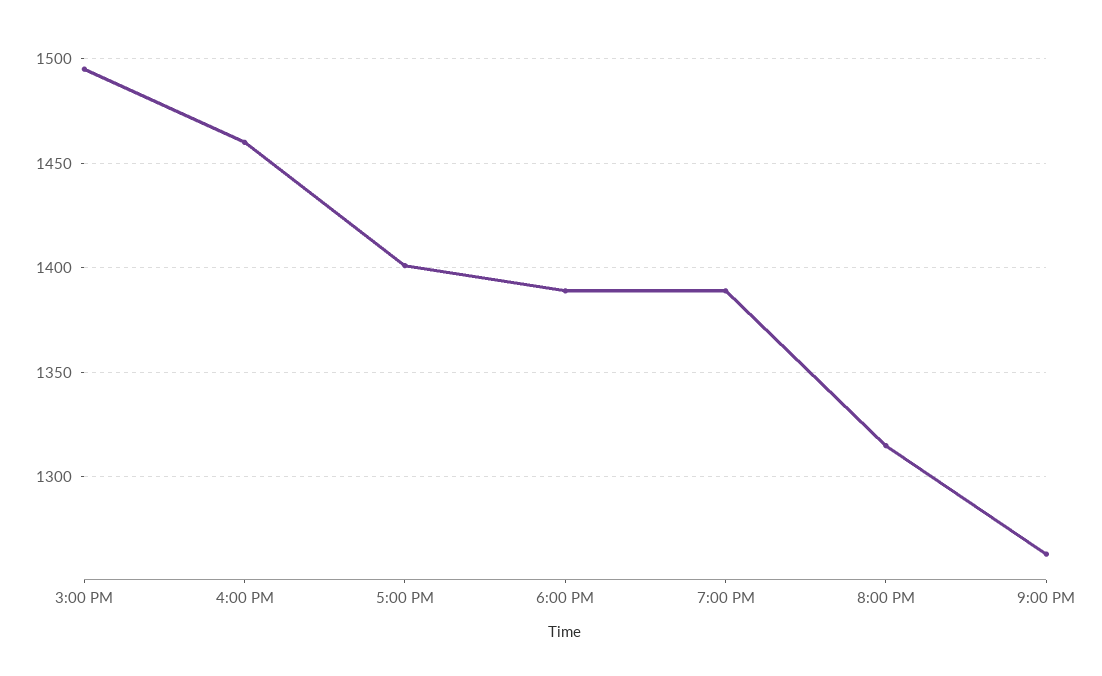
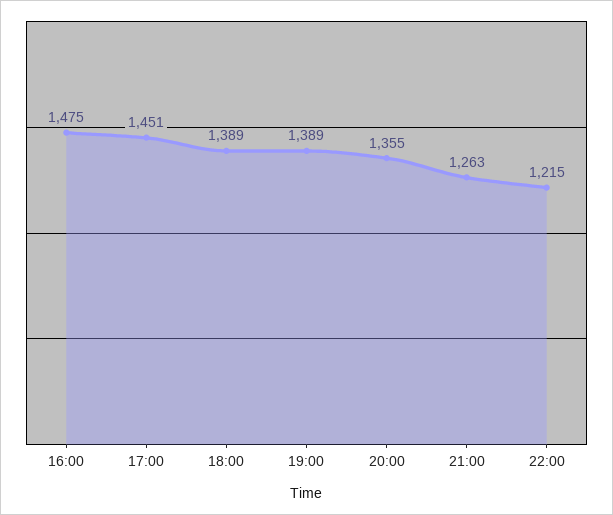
3:00 PM: 1495 -> none
4:00 PM: 1460 -> 1475
5:00 PM: 1400 -> 1451
8:00 PM: 1315 -> 1355
22:00: none -> 1215

